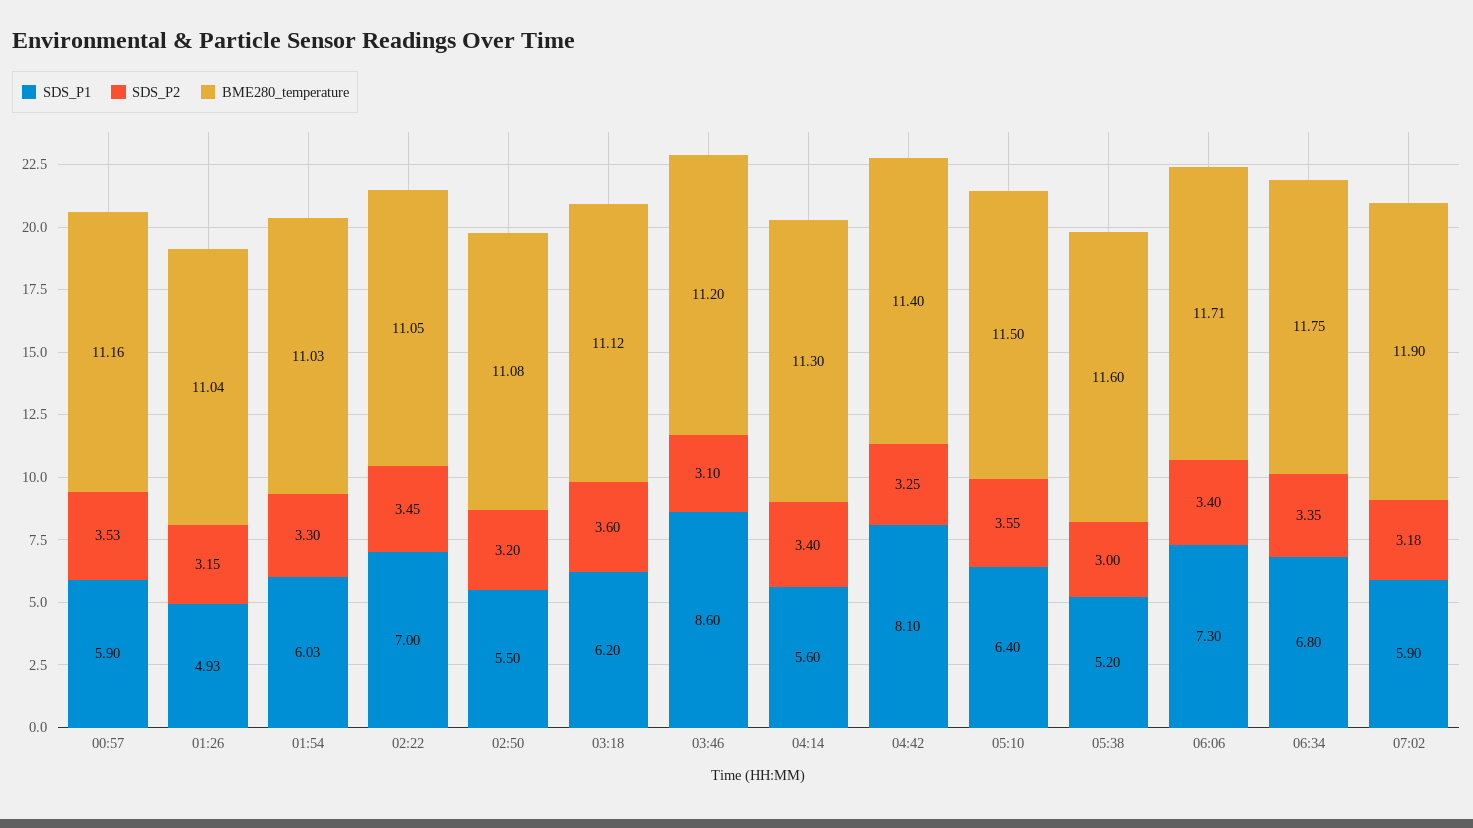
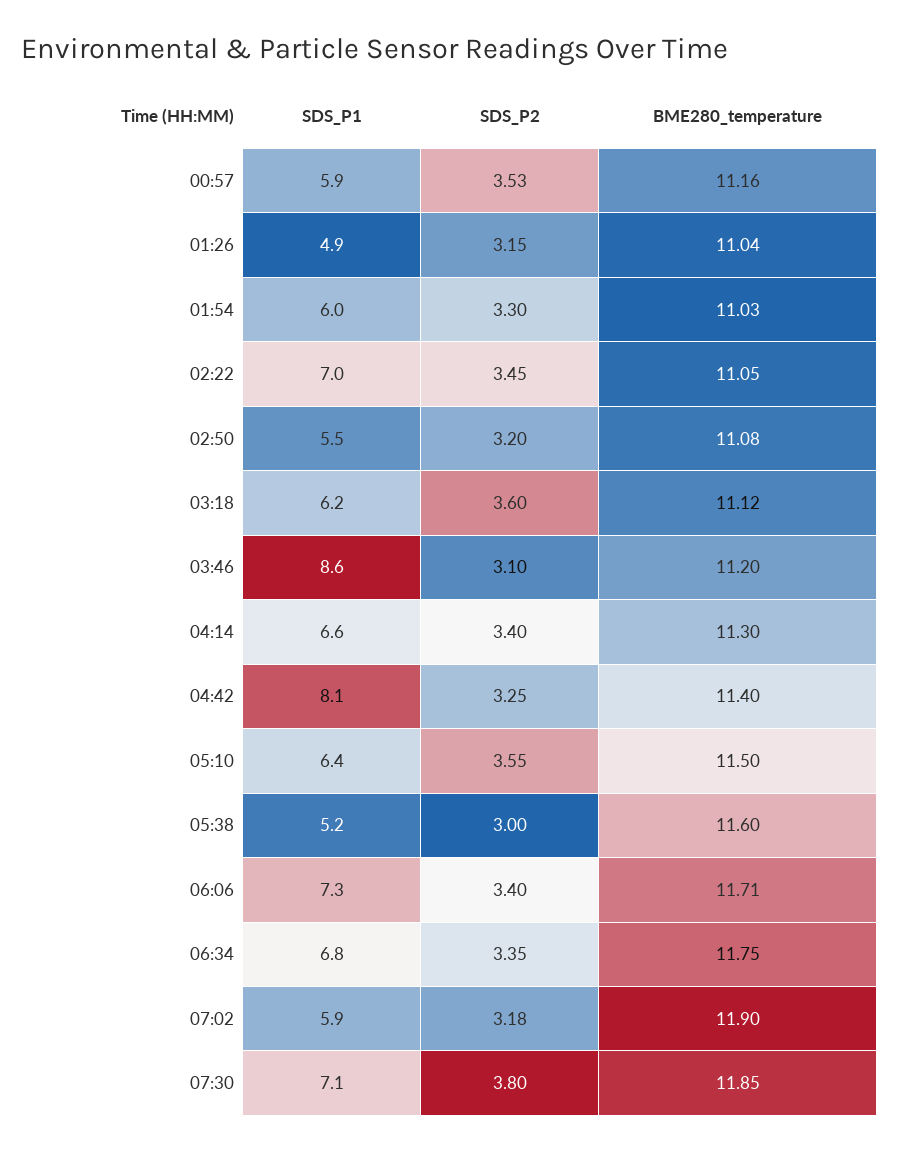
SDS_P1, 04:14: 5.6 -> 6.6
SDS_P1, 07:30: none -> 7.1
SDS_P2, 07:30: none -> 3.8
BME280_temperature, 07:30: none -> 11.85

